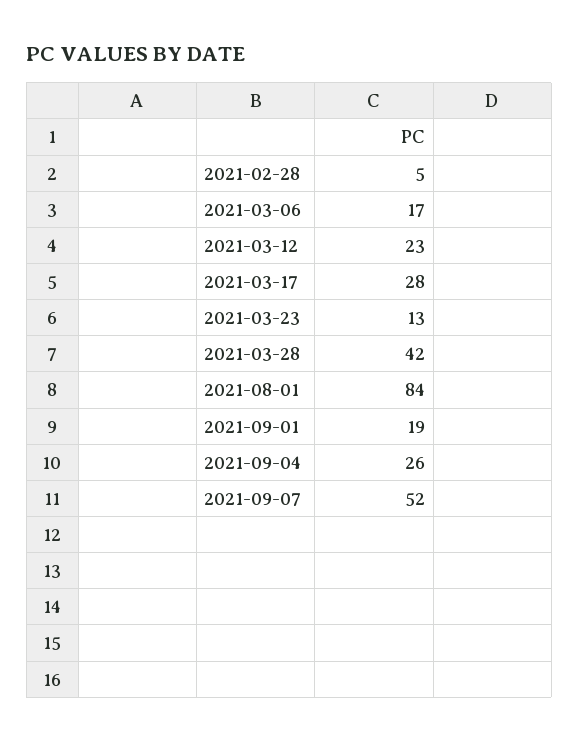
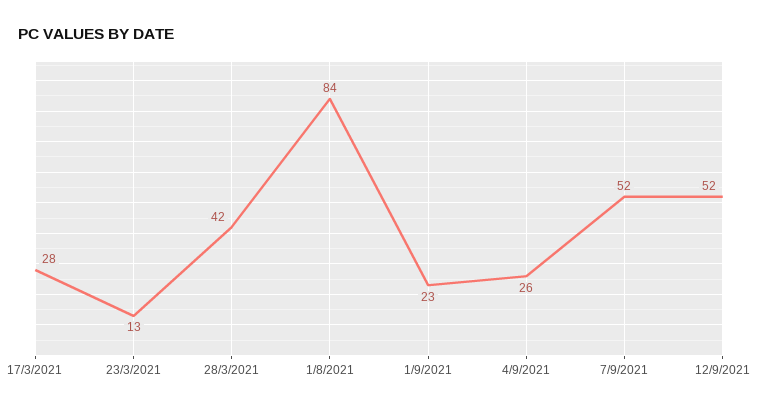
2021-02-28: 5 -> none
2021-03-06: 17 -> none
2021-03-12: 23 -> none
2021-09-01: 19 -> 23
12/9/2021: none -> 52

